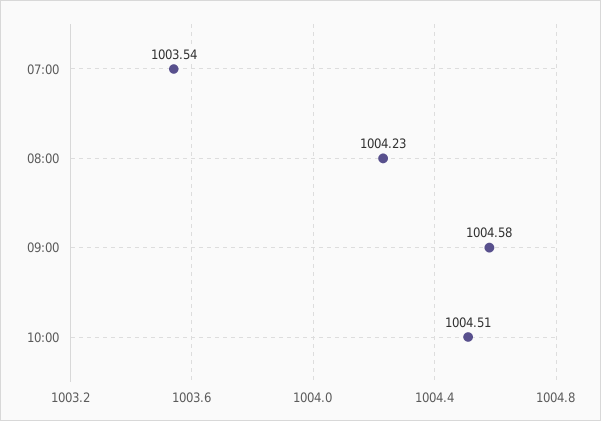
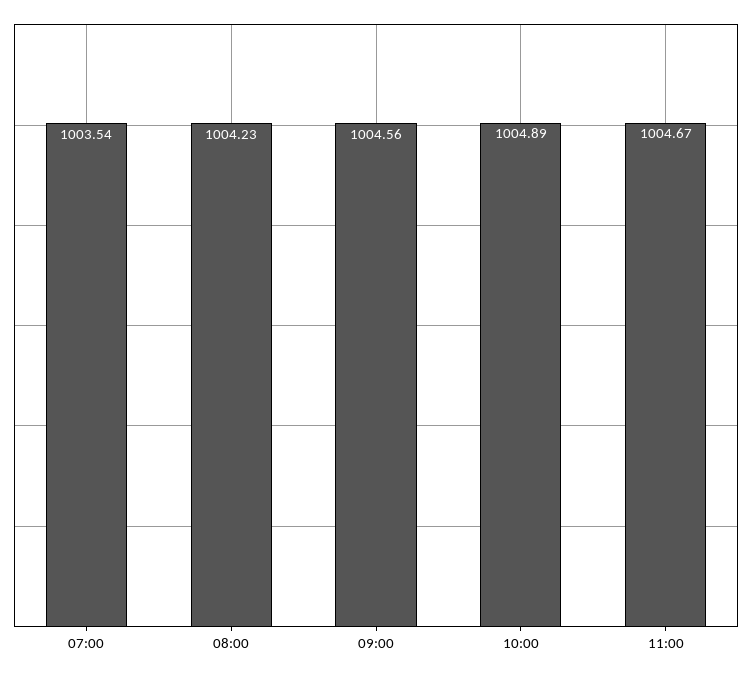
09:00: 1004.58 -> 1004.56
10:00: 1004.51 -> 1004.89
11:00: none -> 1004.67

